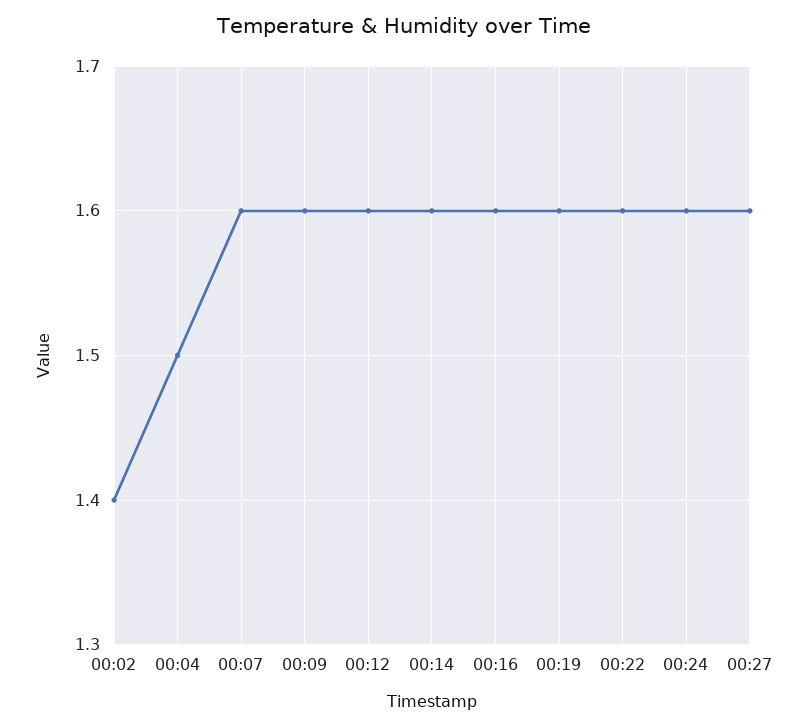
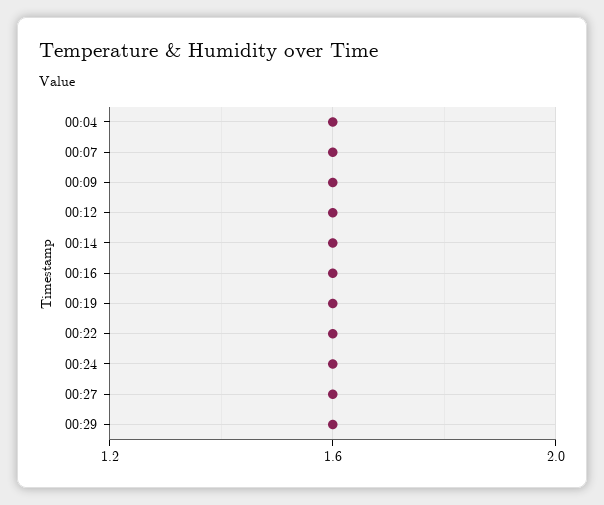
00:02: 1.4 -> none
00:04: 1.5 -> 1.6
00:29: none -> 1.6

